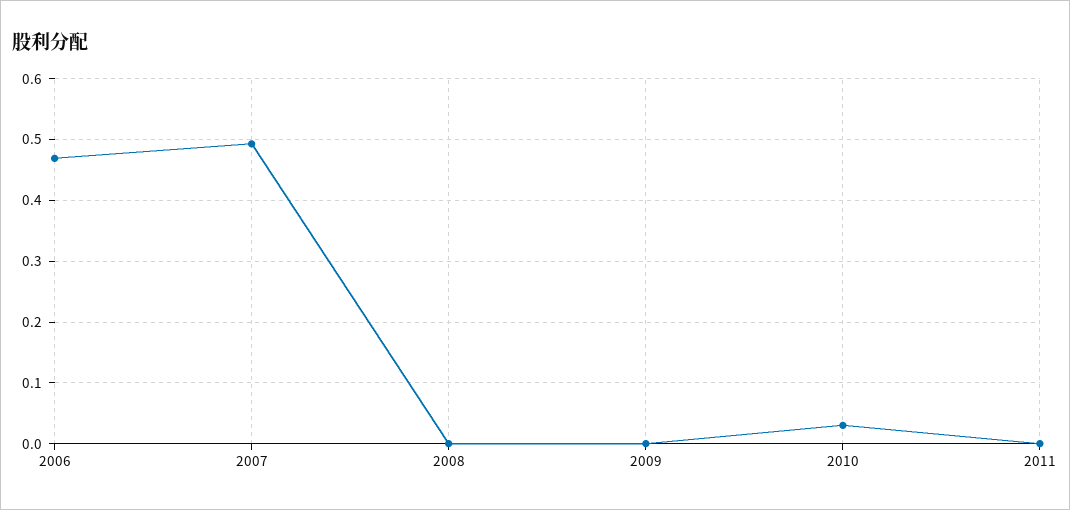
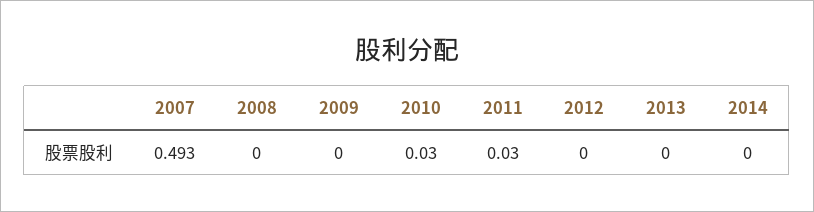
2006: 0.47 -> none
2011: 0 -> 0.03
2012: none -> 0
2013: none -> 0
2014: none -> 0

